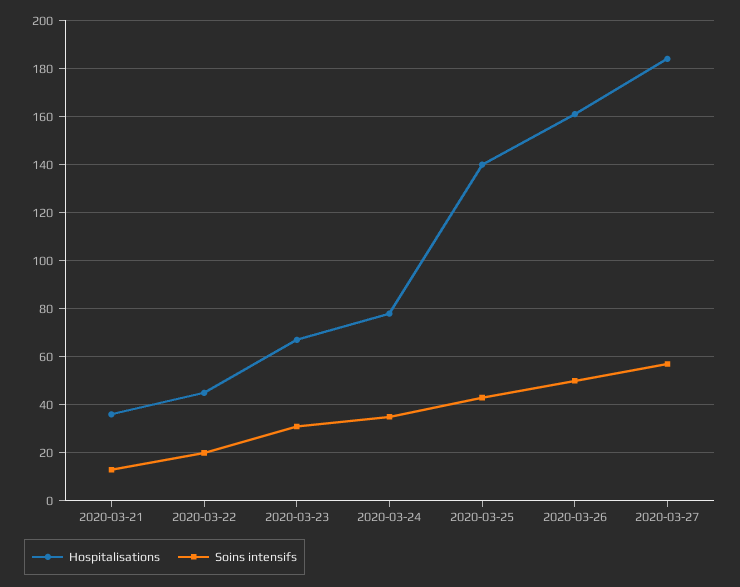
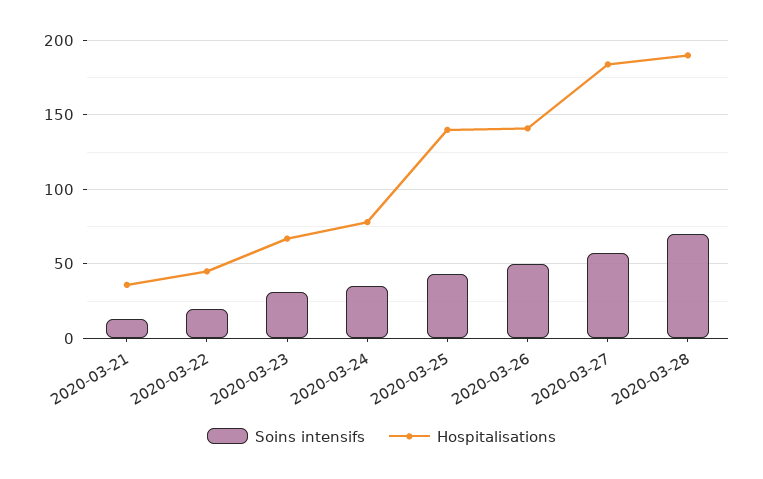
Hospitalisations, 2020-03-26: 160 -> 140
Soins intensifs, 2020-03-28: none -> 70
Hospitalisations, 2020-03-28: none -> 190

